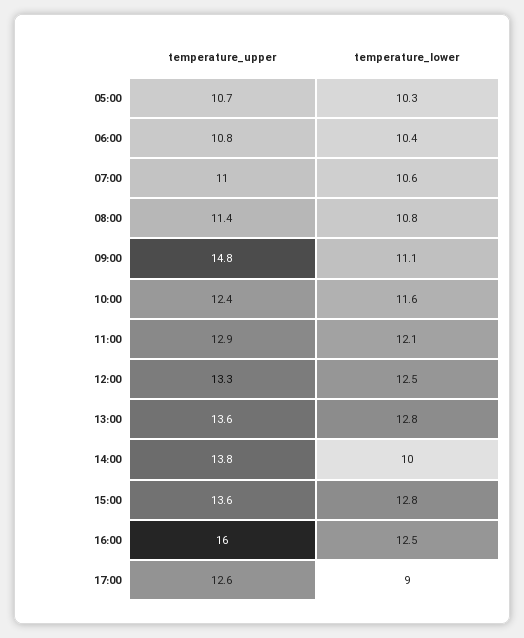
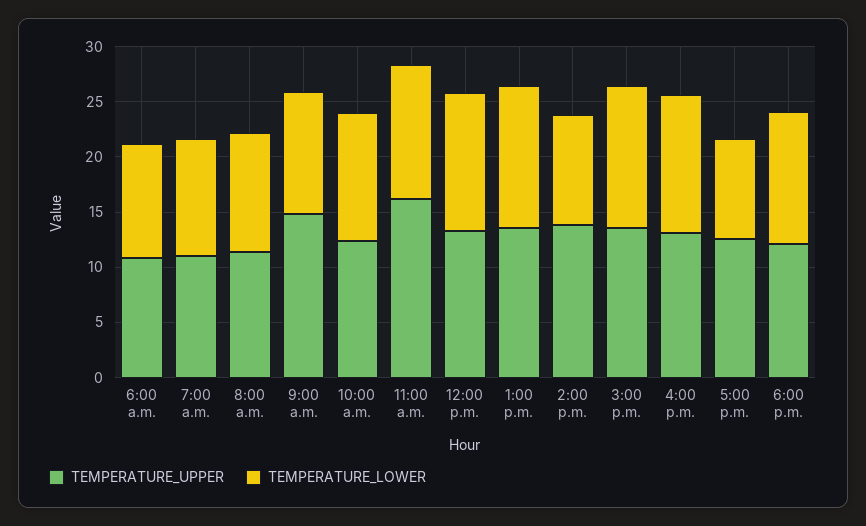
temperature_upper, 05:00: 10.7 -> none
temperature_lower, 05:00: 10.3 -> none
temperature_upper, 11:00: 12.9 -> 16
temperature_upper, 16:00: 16 -> 13
temperature_upper, 6:00 p.m.: none -> 12
temperature_lower, 6:00 p.m.: none -> 12

